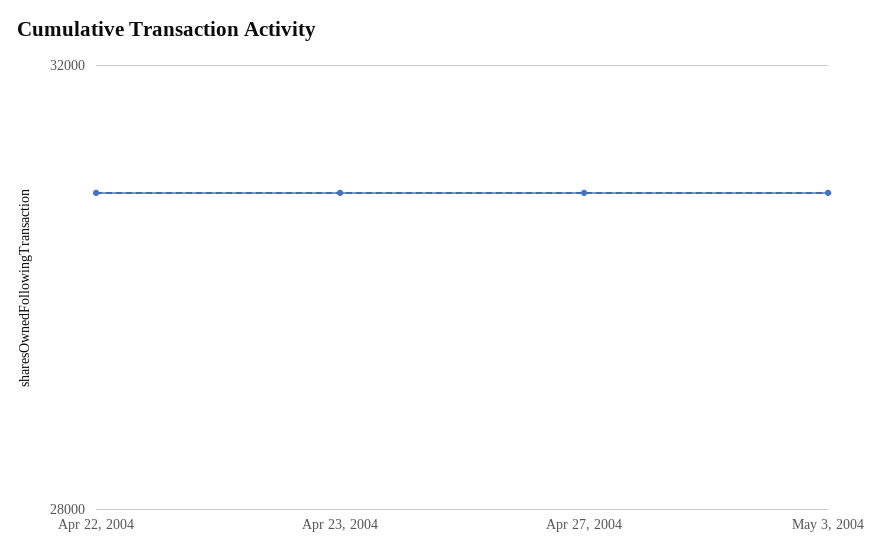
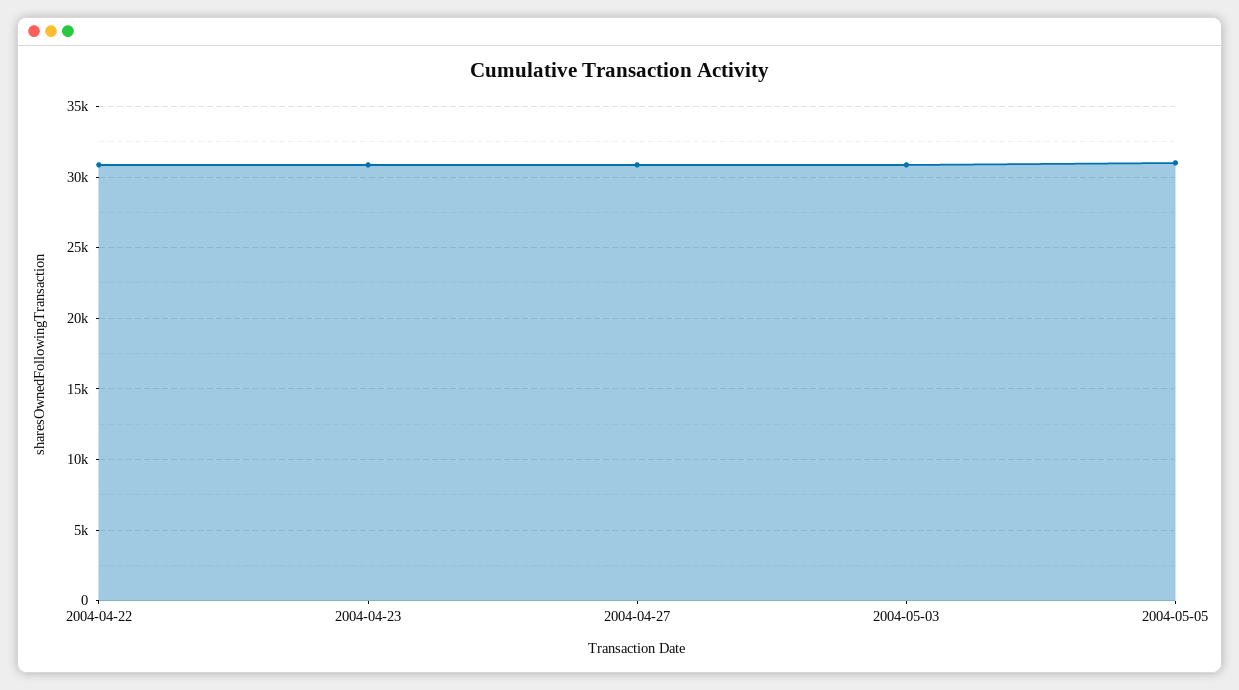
2004-05-05: none -> 31000

